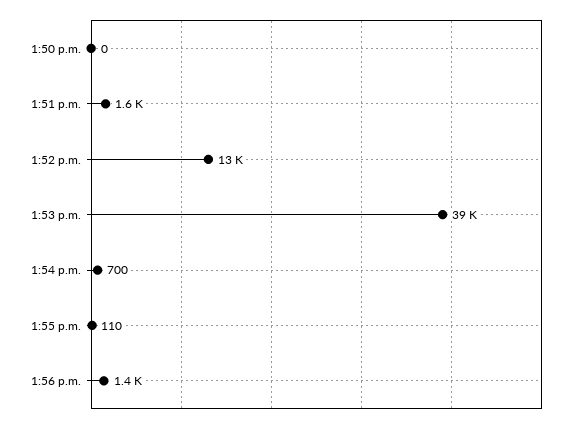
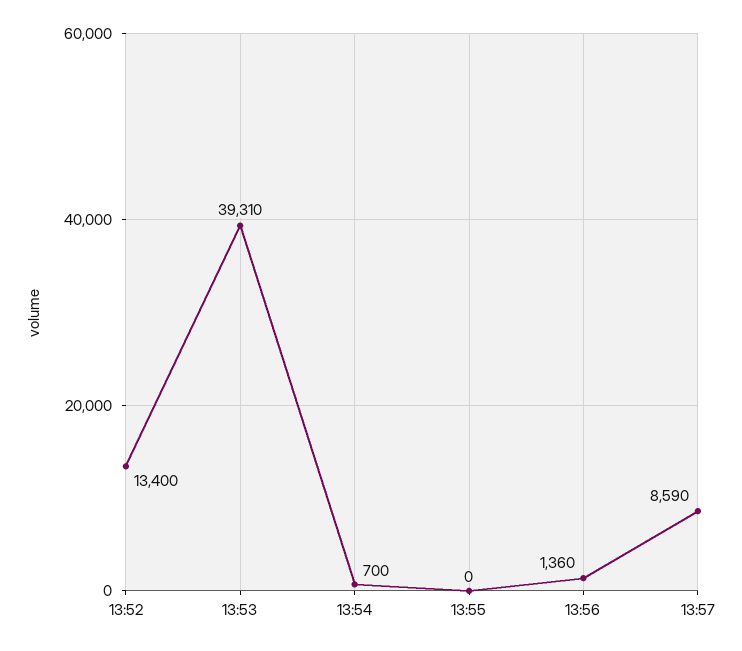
1:50 p.m.: 0 -> none
1:51 p.m.: 1600 -> none
1:55 p.m.: 110 -> 0
13:57: none -> 8590

